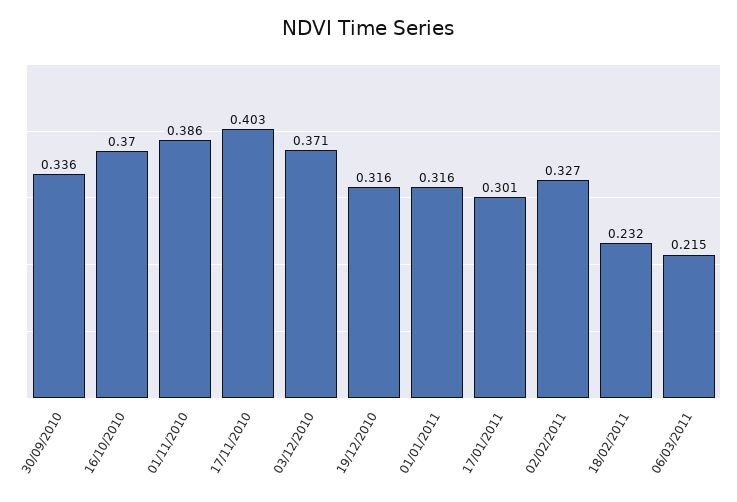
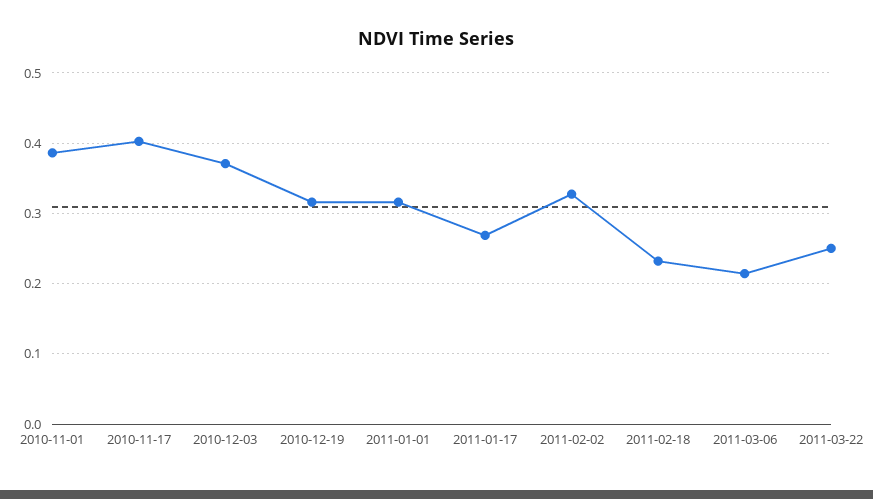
30/09/2010: 0.336 -> none
16/10/2010: 0.37 -> none
17/01/2011: 0.301 -> 0.27
2011-03-22: none -> 0.25

